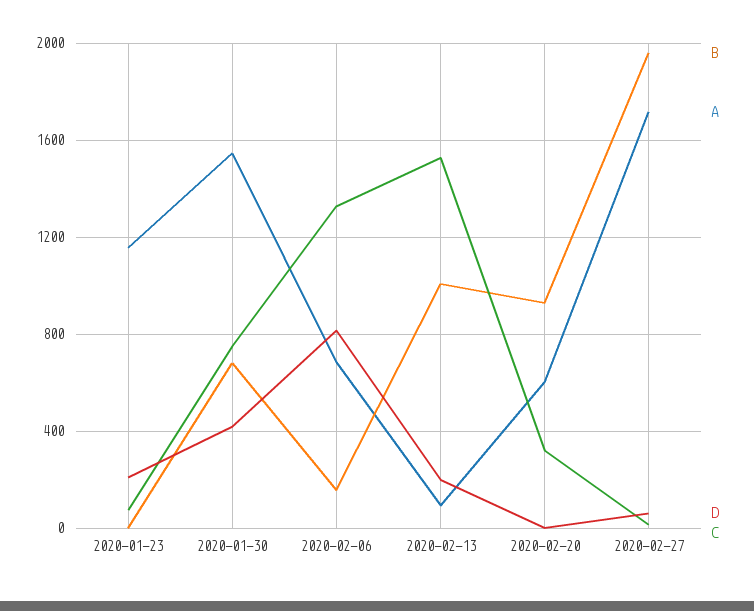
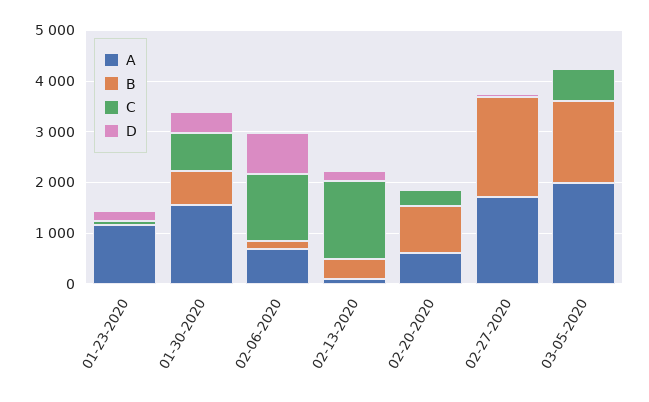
B, 2020-02-13: 1000 -> 400
A, 03-05-2020: none -> 2000
B, 03-05-2020: none -> 1600
C, 03-05-2020: none -> 600
D, 03-05-2020: none -> 0

